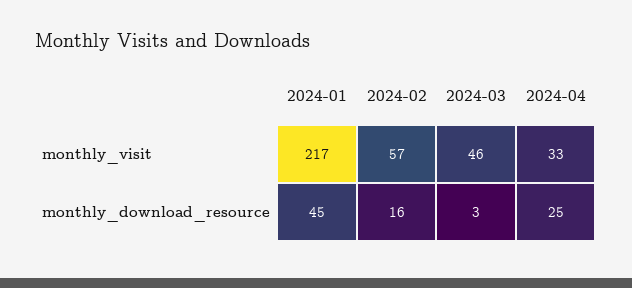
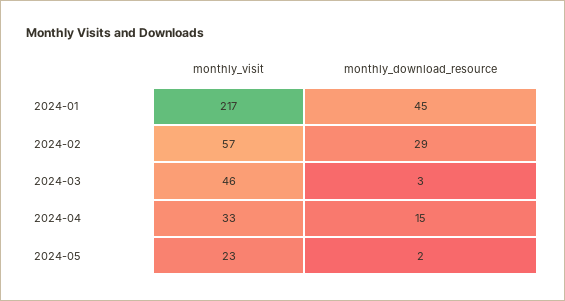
2024-02, monthly_download_resource: 16 -> 29
2024-04, monthly_download_resource: 25 -> 15
2024-05, monthly_visit: none -> 23
2024-05, monthly_download_resource: none -> 2

